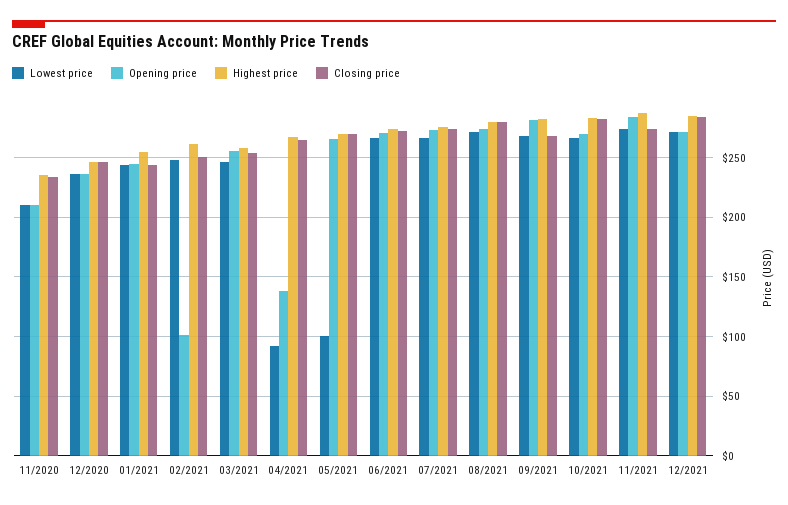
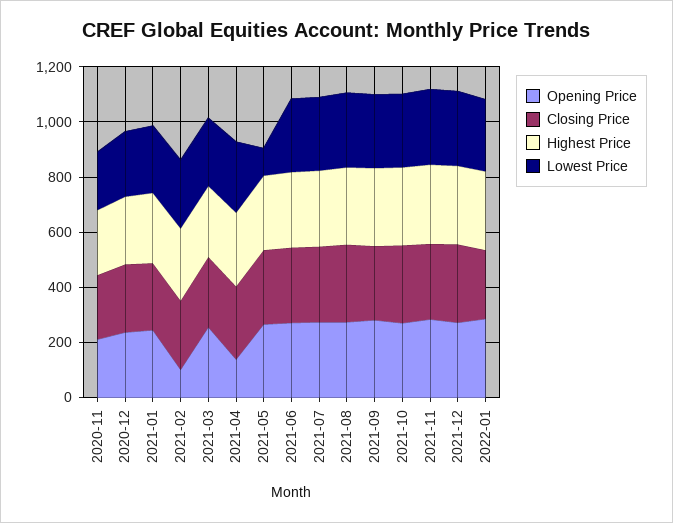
Lowest price, 04/2021: 90 -> 250
Opening price, 2022-01: none -> 300
Closing price, 2022-01: none -> 250
Highest price, 2022-01: none -> 300
Lowest price, 2022-01: none -> 250

